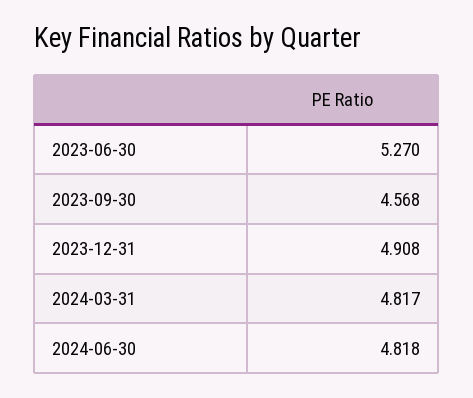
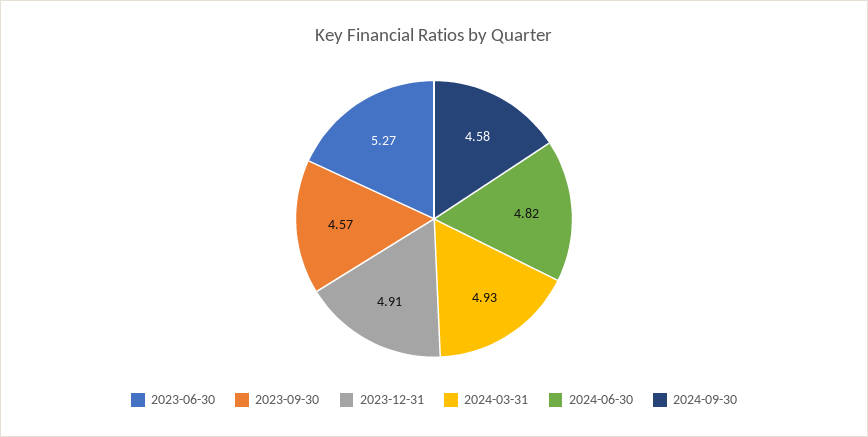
2024-03-31: 4.817 -> 4.93
2024-09-30: none -> 4.58

